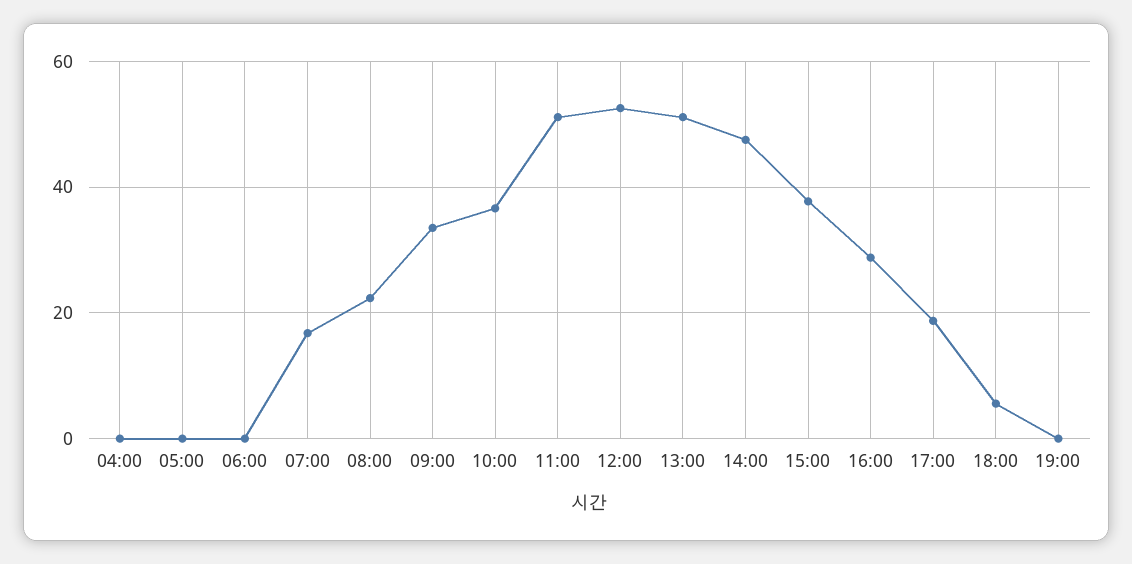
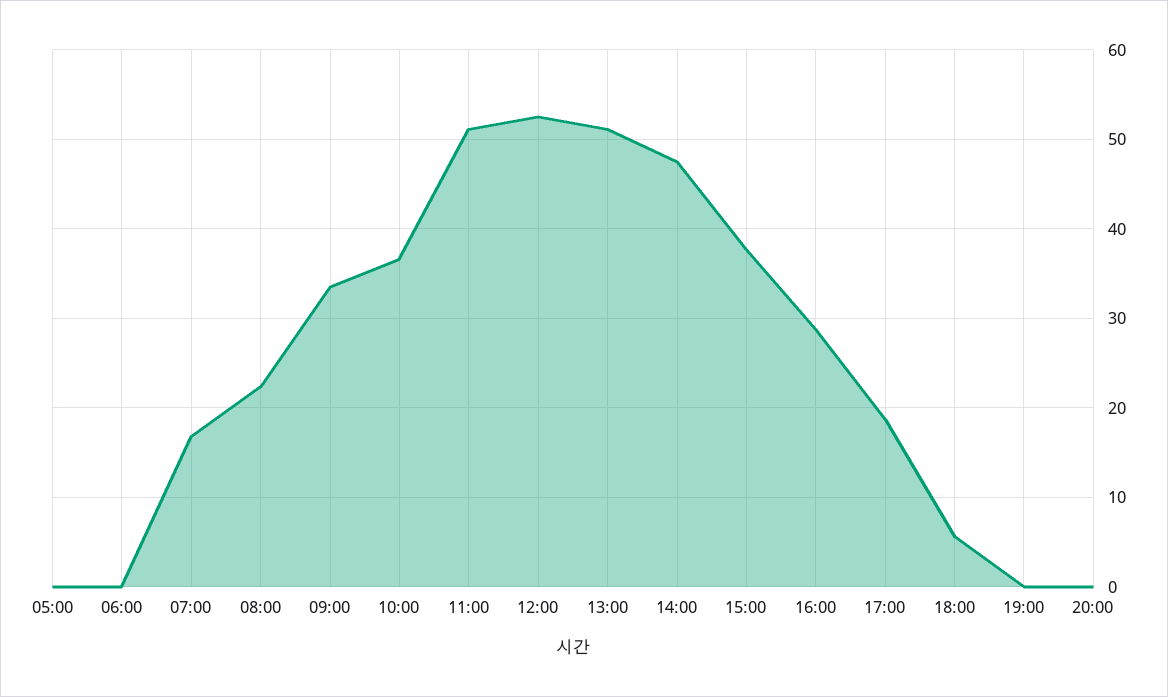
04:00: 0 -> none
20:00: none -> 0

